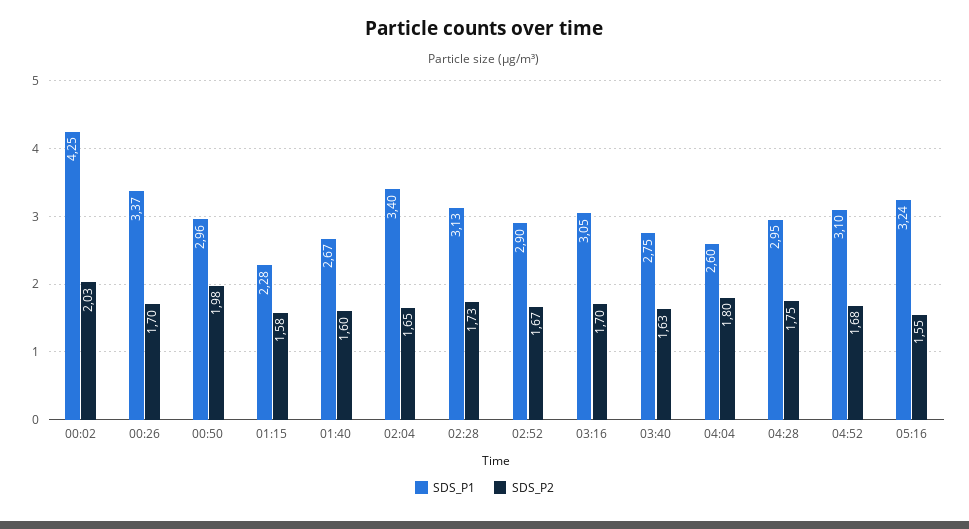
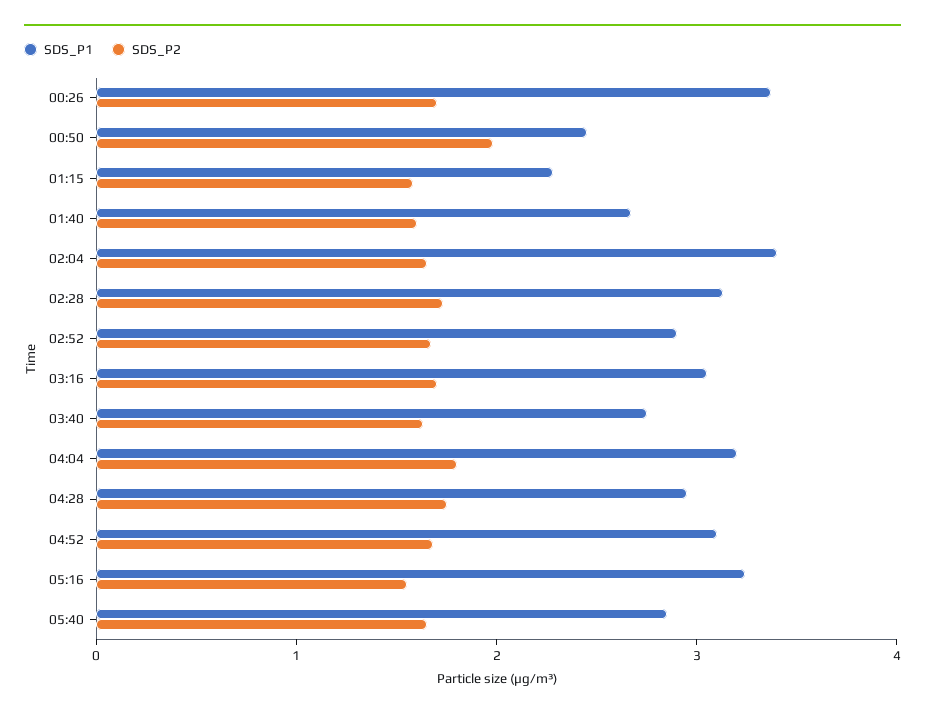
SDS_P1, 00:02: 4.25 -> none
SDS_P2, 00:02: 2.03 -> none
SDS_P1, 00:50: 2.96 -> 2.4
SDS_P1, 04:04: 2.6 -> 3.2
SDS_P1, 05:40: none -> 2.8
SDS_P2, 05:40: none -> 1.6

